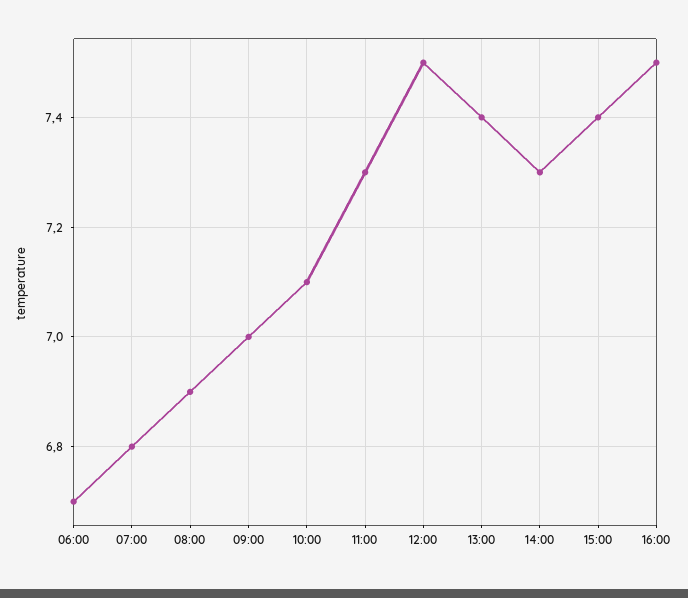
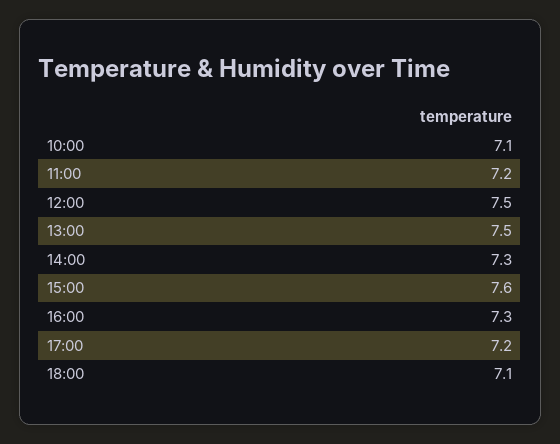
06:00: 6.7 -> none
07:00: 6.8 -> none
08:00: 6.9 -> none
09:00: 7 -> none
11:00: 7.3 -> 7.2
13:00: 7.4 -> 7.5
15:00: 7.4 -> 7.6
16:00: 7.5 -> 7.3
17:00: none -> 7.2
18:00: none -> 7.1

